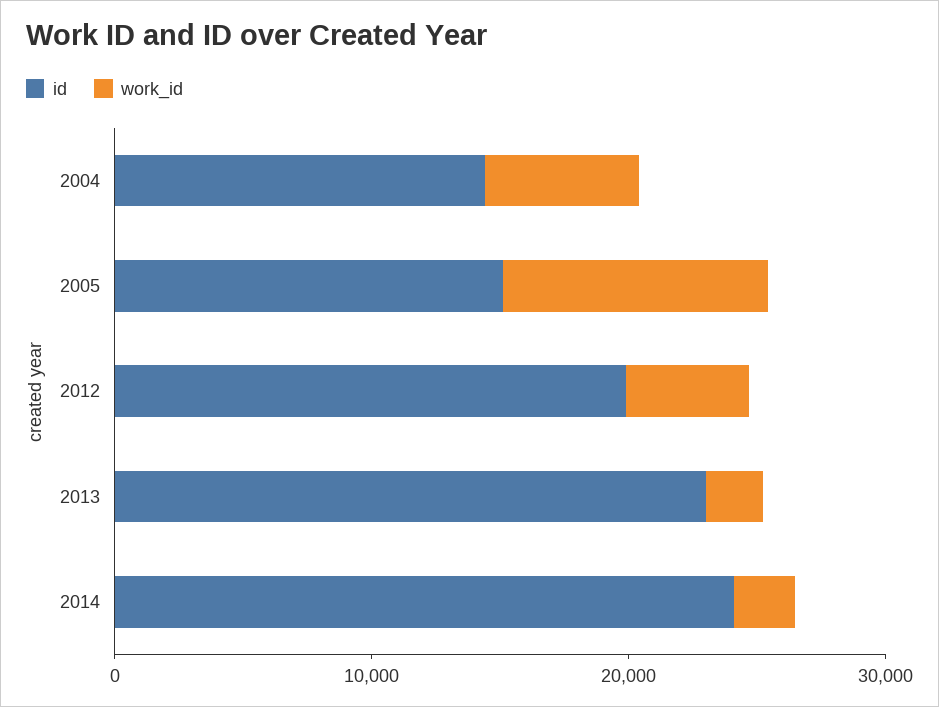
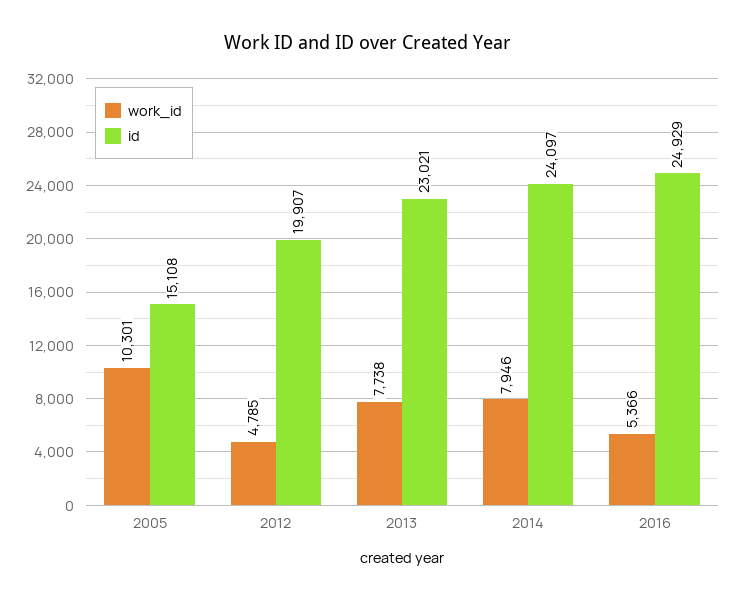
id, 2004: 14000 -> none
work_id, 2004: 6000 -> none
work_id, 2013: 2000 -> 7738
work_id, 2014: 2000 -> 7946
work_id, 2016: none -> 5366
id, 2016: none -> 24929

